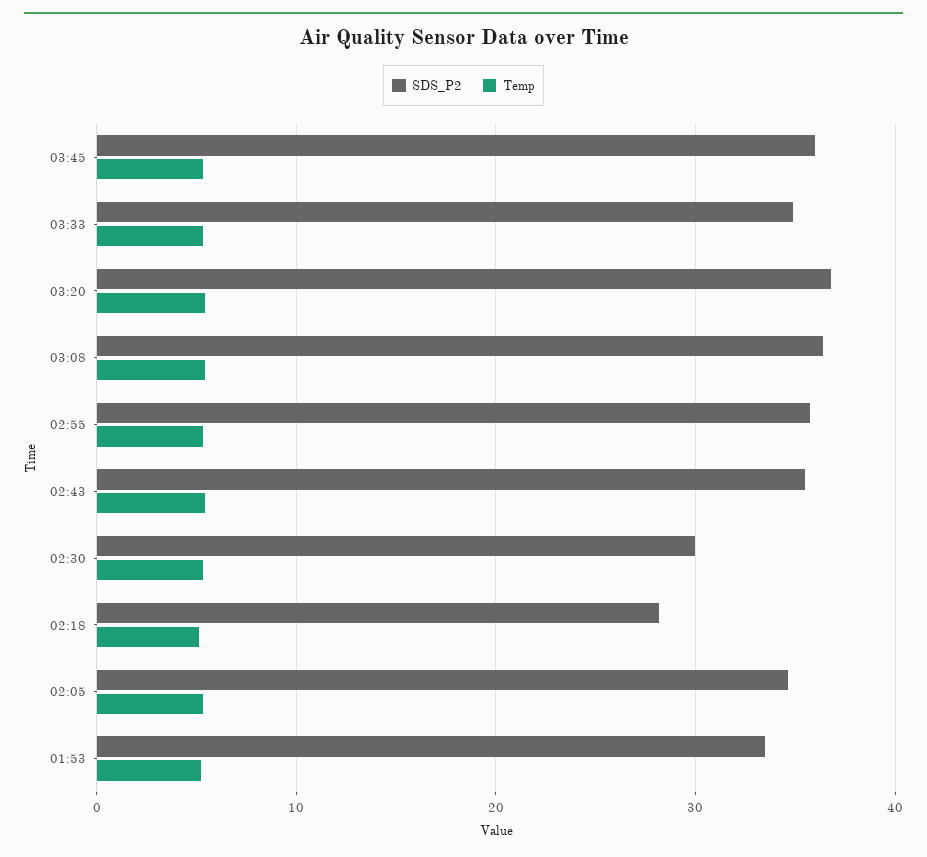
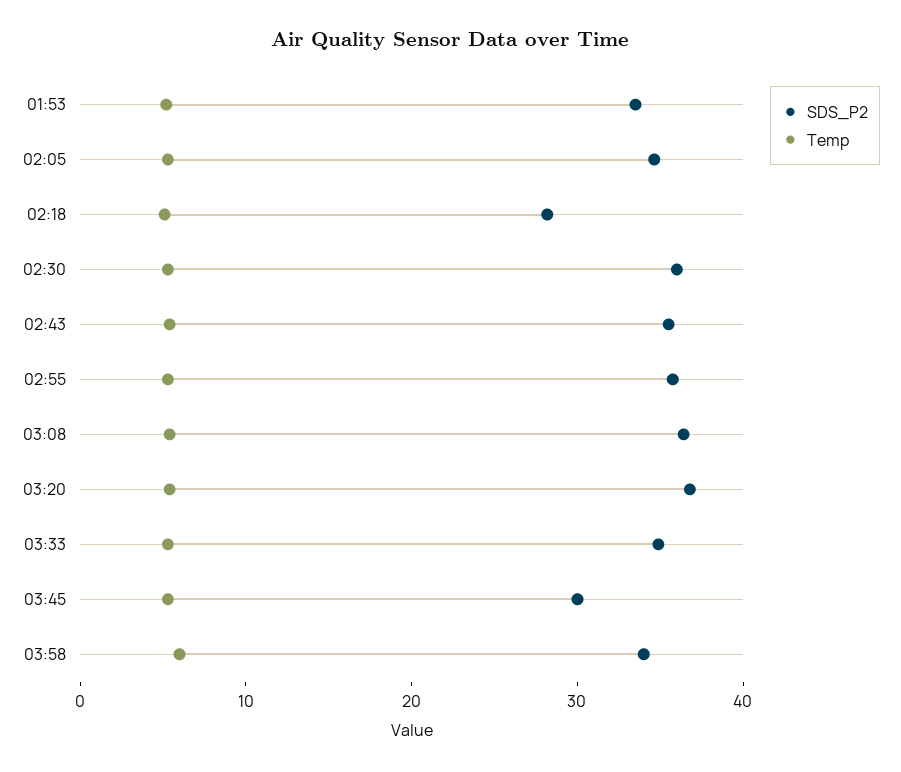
SDS_P2, 03:45: 36 -> 30
SDS_P2, 02:30: 30 -> 36
SDS_P2, 03:58: none -> 34
Temp, 03:58: none -> 6

